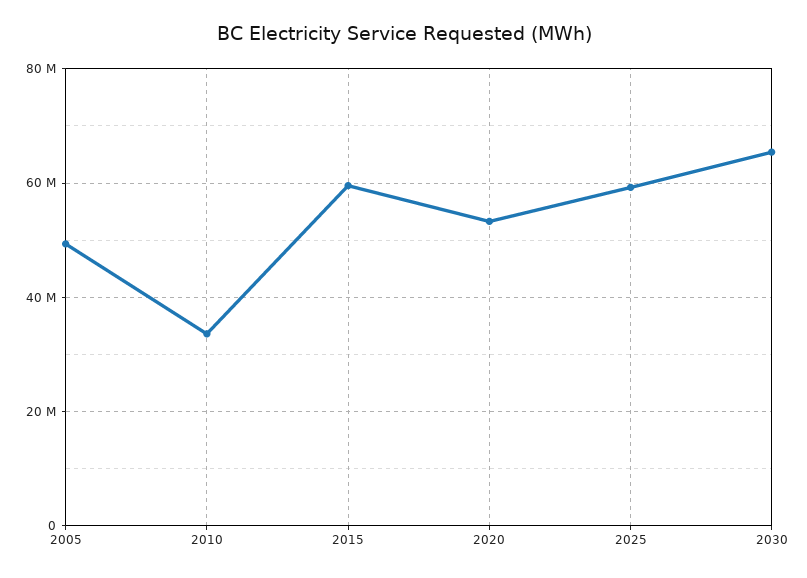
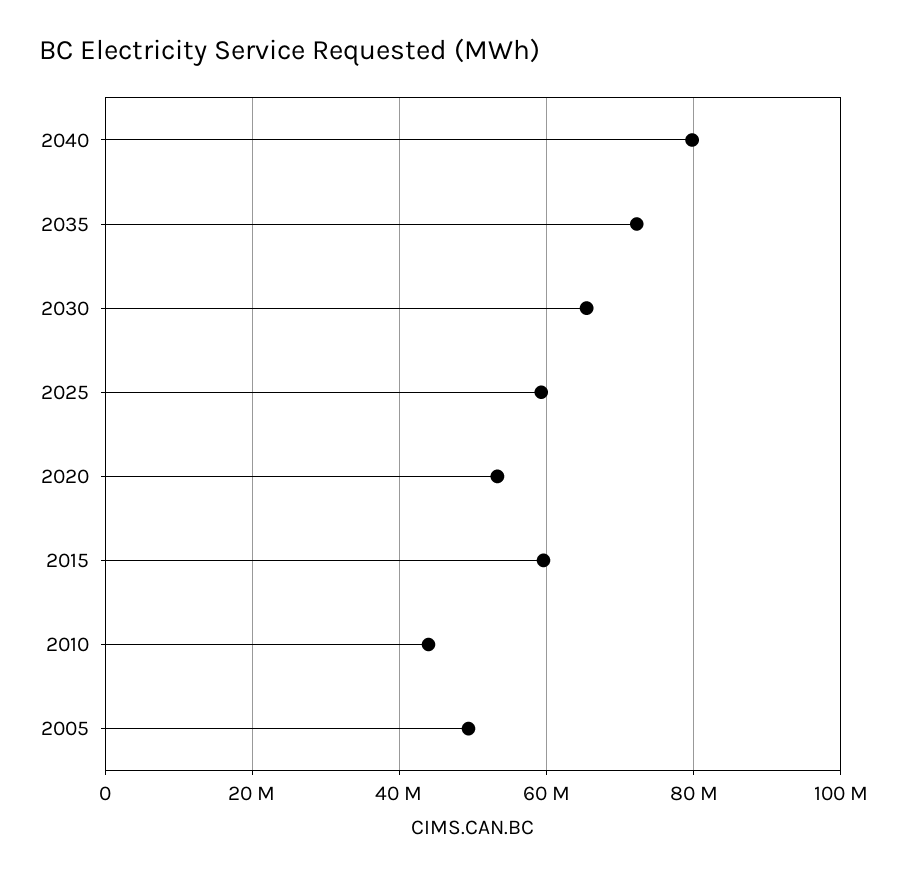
2010: 34000000 -> 44000000
2040: none -> 80000000
2035: none -> 72000000

